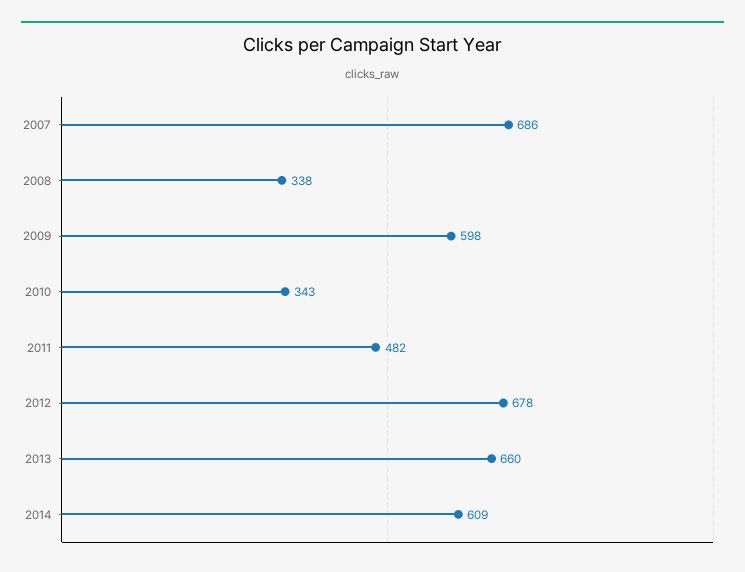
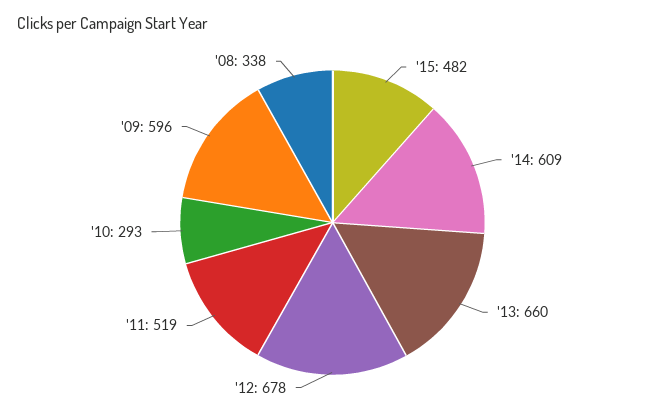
2007: 686 -> none
2009: 598 -> 596
2010: 343 -> 293
2011: 482 -> 519
'15: none -> 482

